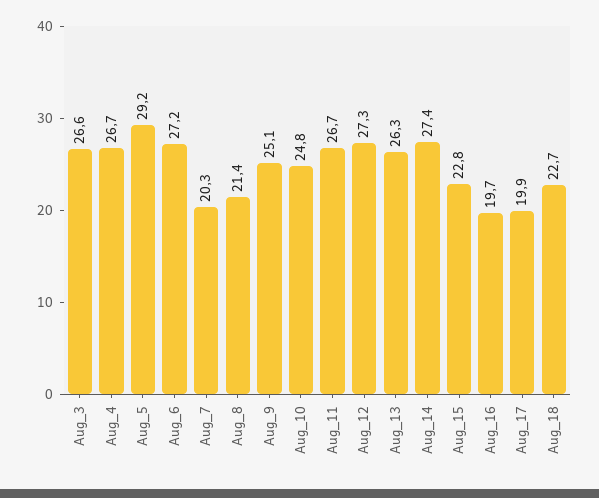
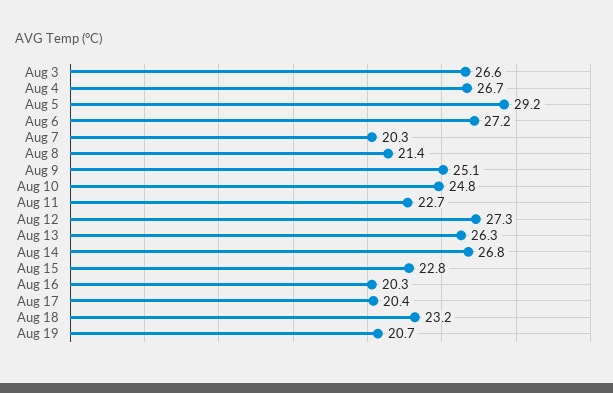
Aug_11: 26.7 -> 22.7
Aug_14: 27.4 -> 26.8
Aug_16: 19.7 -> 20.3
Aug_17: 19.9 -> 20.4
Aug_18: 22.7 -> 23.2
Aug 19: none -> 20.7

